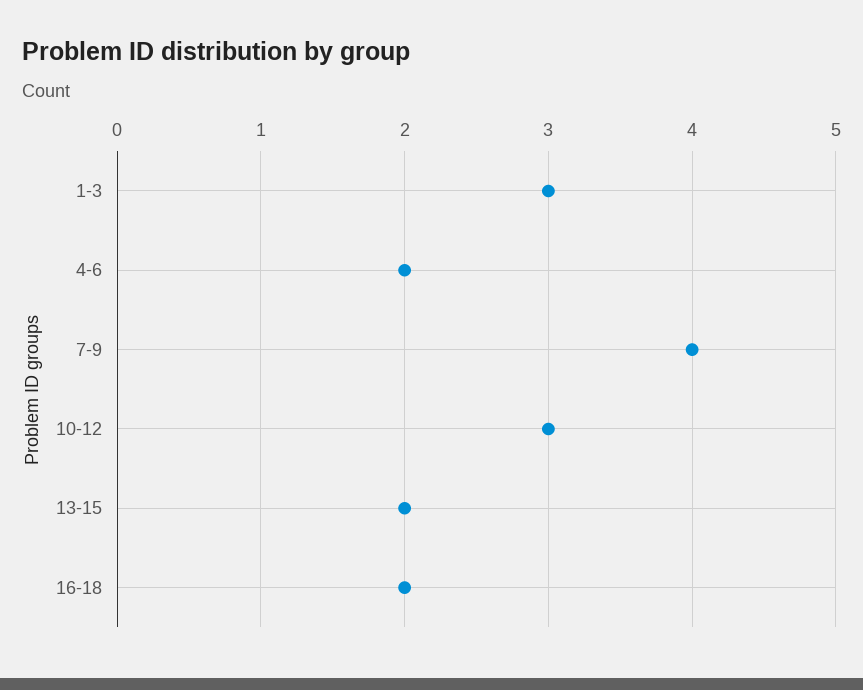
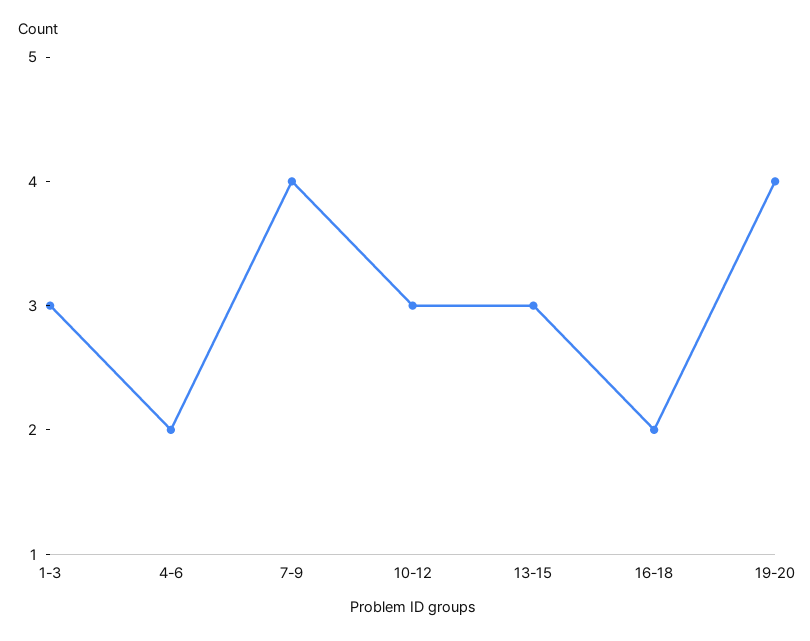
13-15: 2 -> 3
19-20: none -> 4

